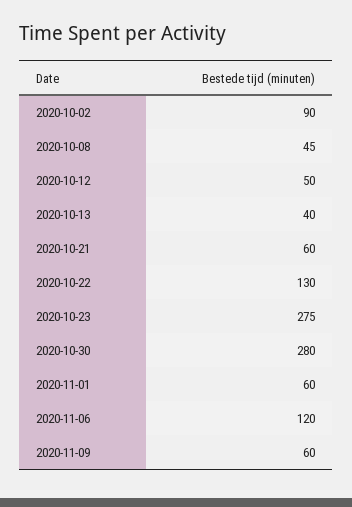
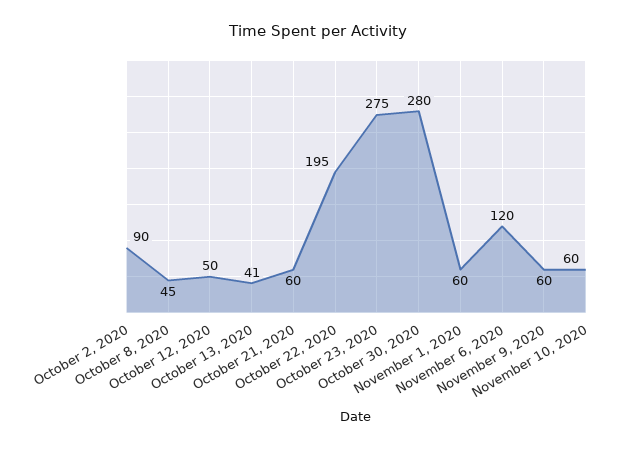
2020-10-13: 40 -> 41
2020-10-22: 130 -> 195
November 10, 2020: none -> 60

